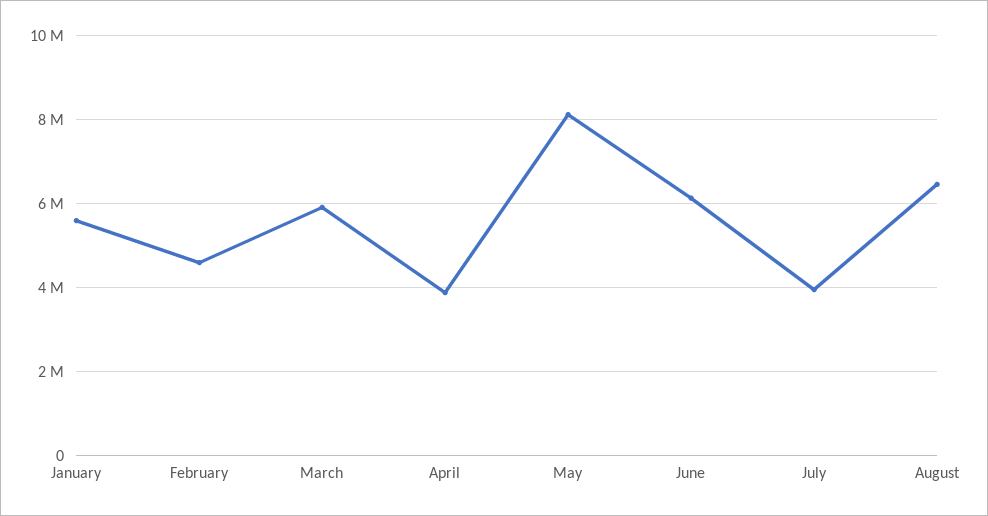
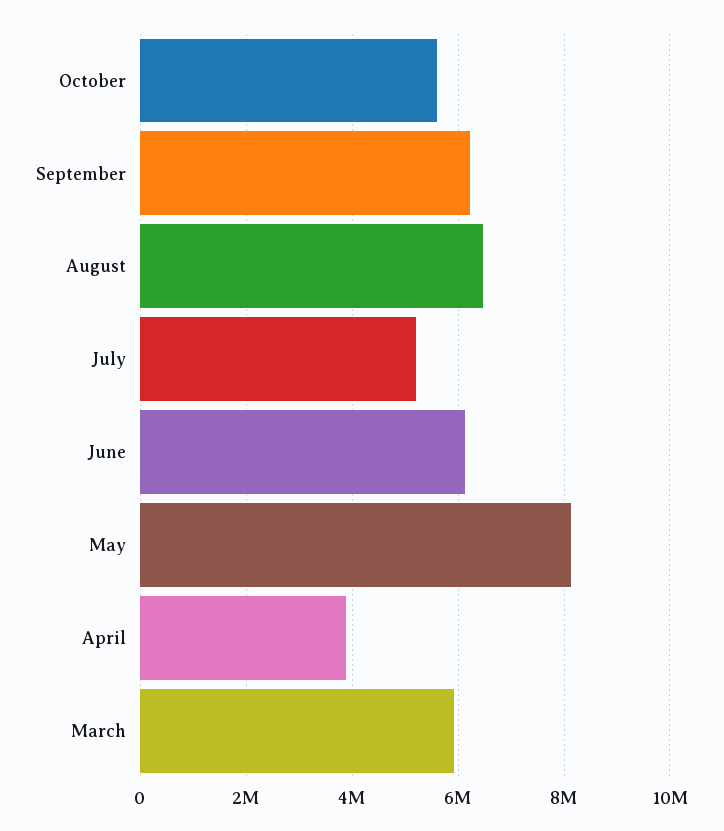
January: 5600000 -> none
February: 4600000 -> none
July: 4000000 -> 5200000
October: none -> 5600000
September: none -> 6200000

